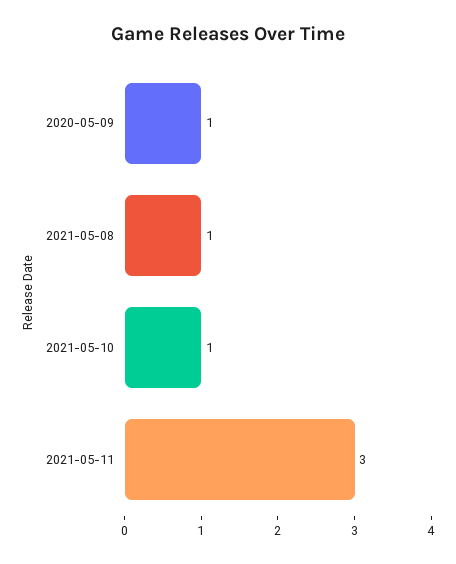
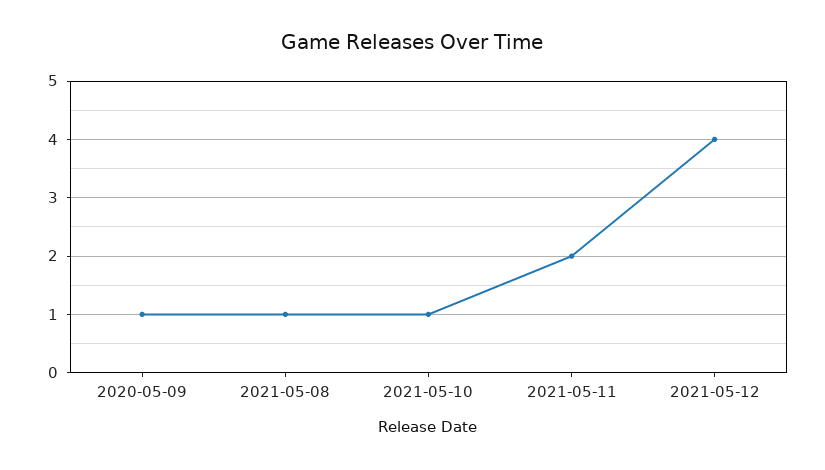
2021-05-11: 3 -> 2
2021-05-12: none -> 4

